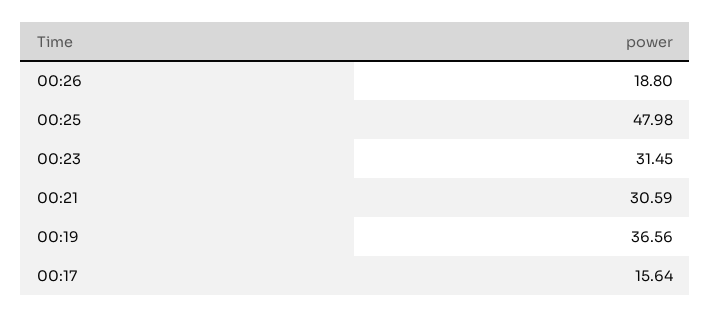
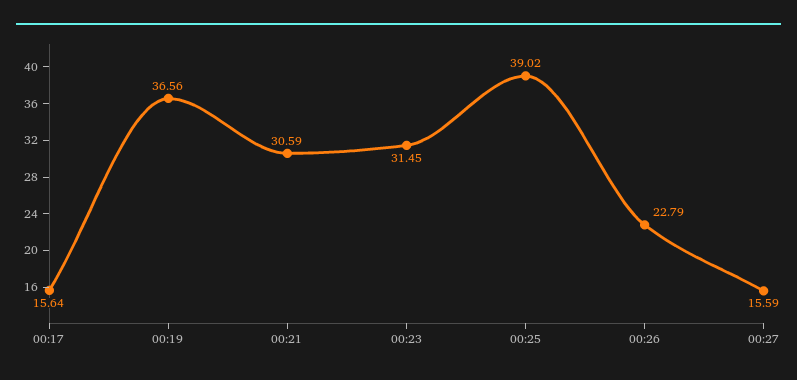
00:26: 18.8 -> 22.79
00:25: 47.98 -> 39.02
00:27: none -> 15.59

